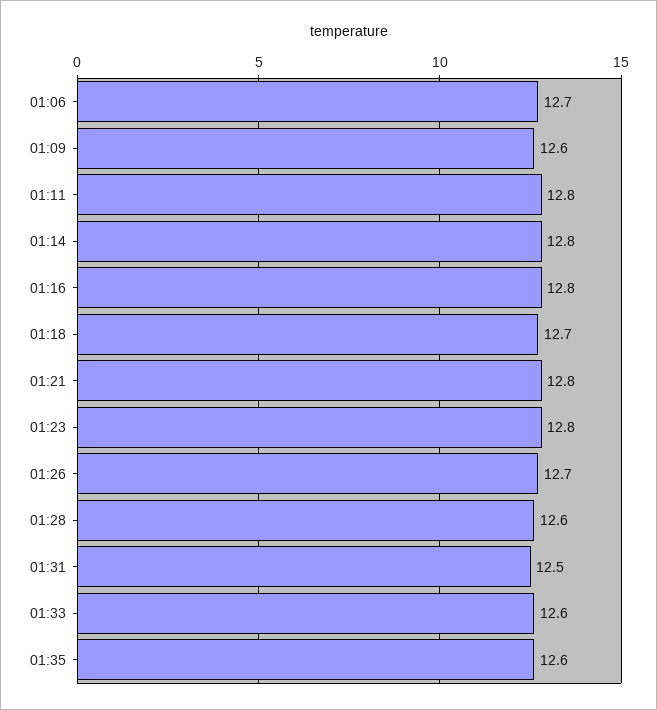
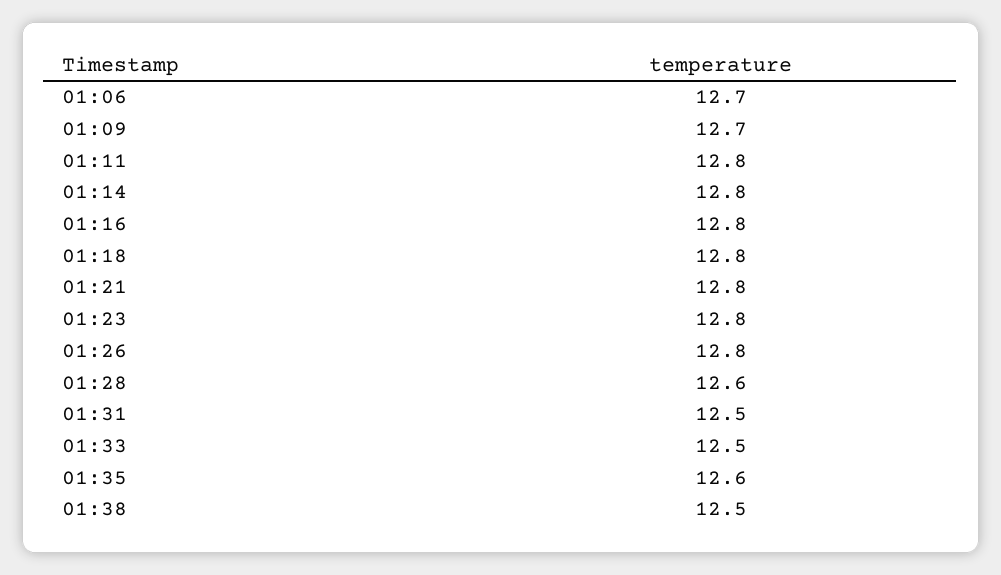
01:09: 12.6 -> 12.7
01:18: 12.7 -> 12.8
01:26: 12.7 -> 12.8
01:33: 12.6 -> 12.5
01:38: none -> 12.5

